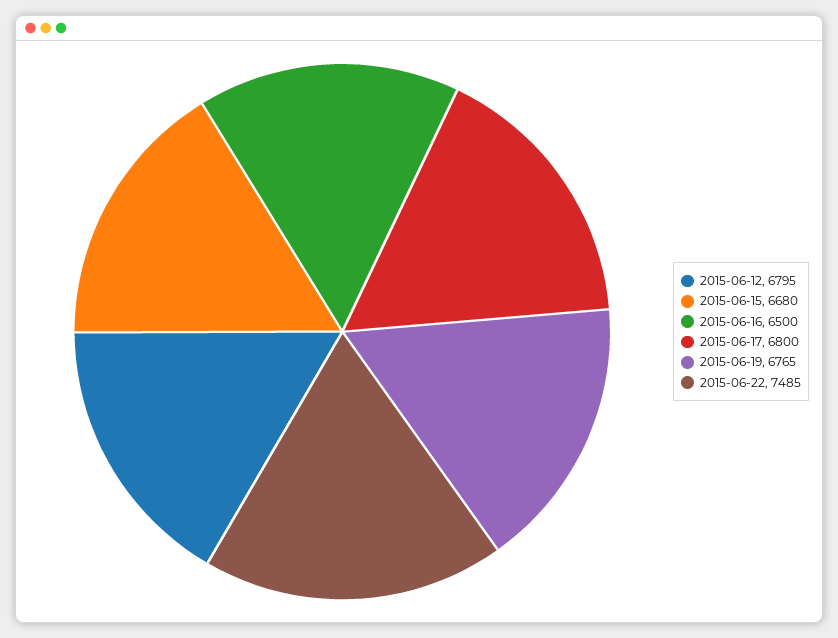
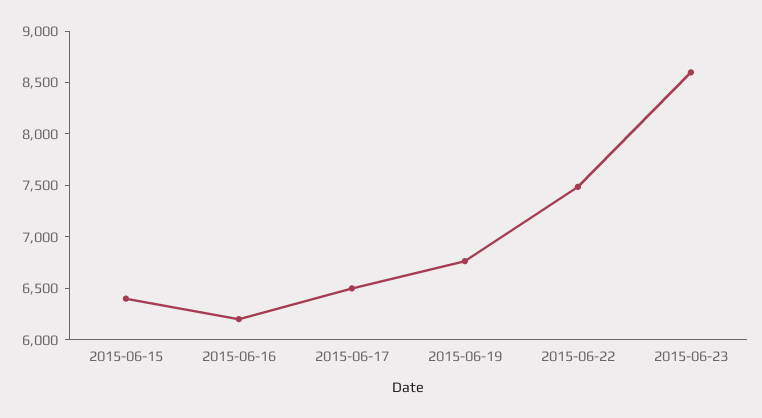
2015-06-12: 6795 -> none
2015-06-15: 6680 -> 6400
2015-06-16: 6500 -> 6200
2015-06-17: 6800 -> 6500
2015-06-23: none -> 8600

